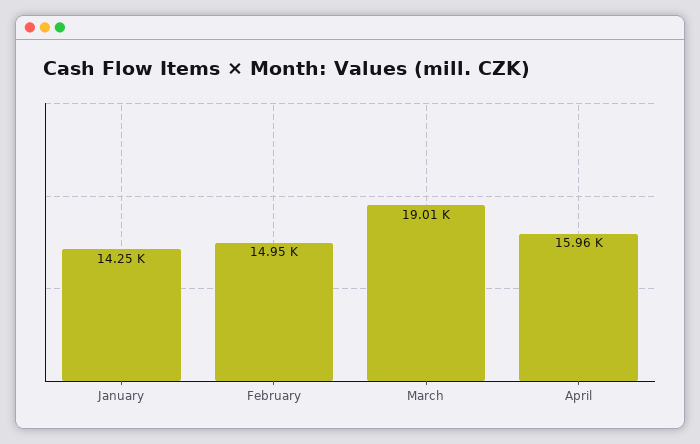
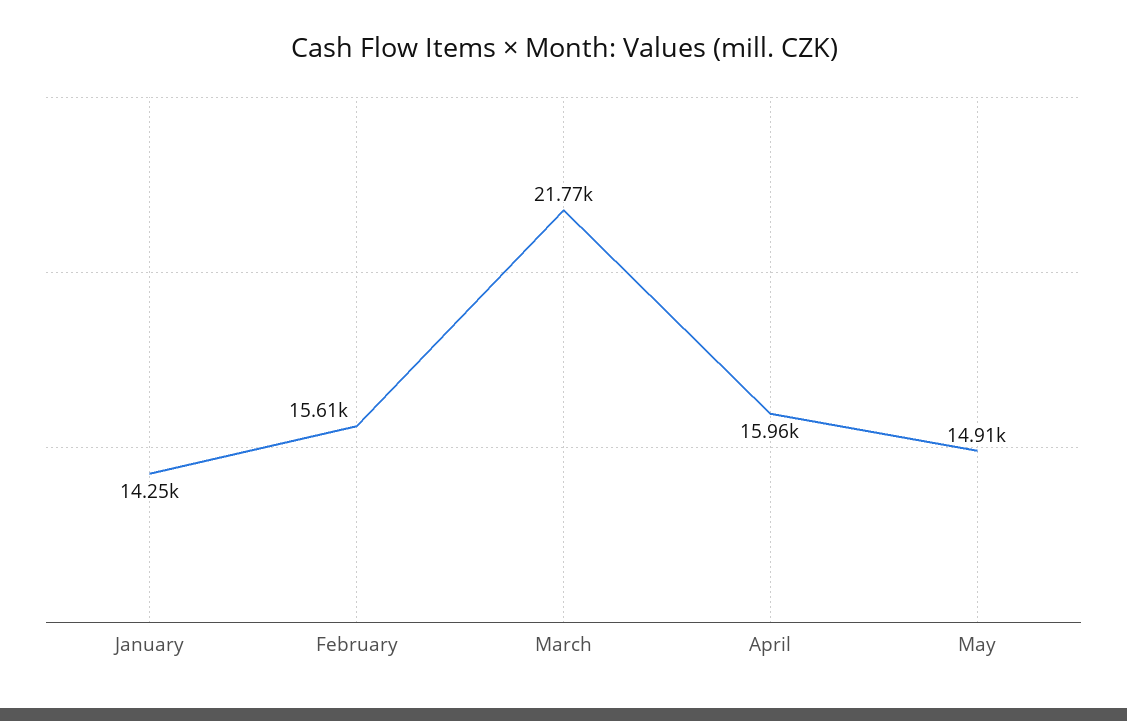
February: 14950 -> 15610
March: 19010 -> 21770
May: none -> 14910

